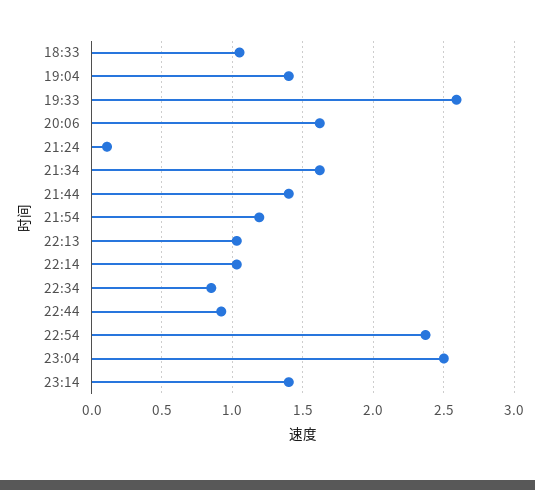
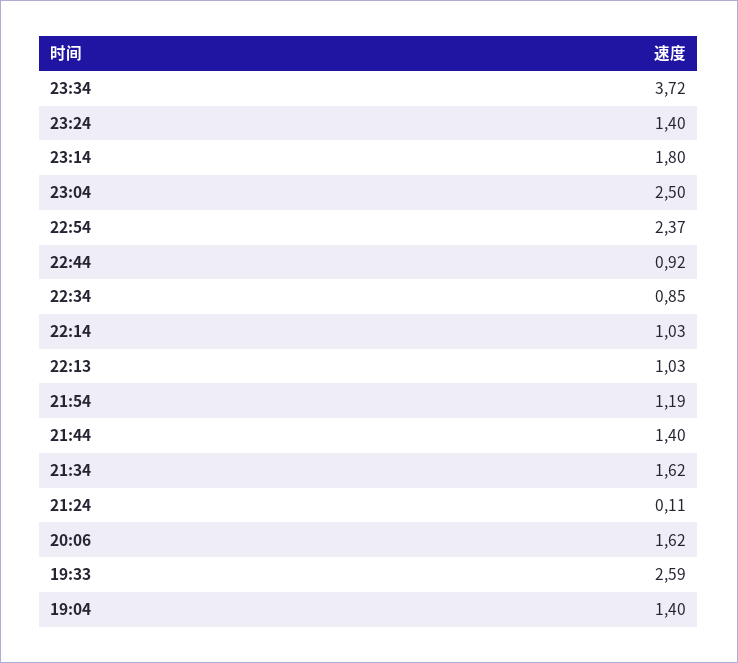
18:33: 1.05 -> none
23:14: 1.4 -> 1.8
23:34: none -> 3.72
23:24: none -> 1.4

